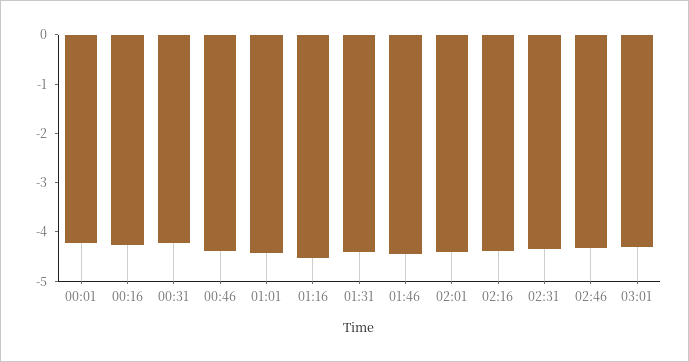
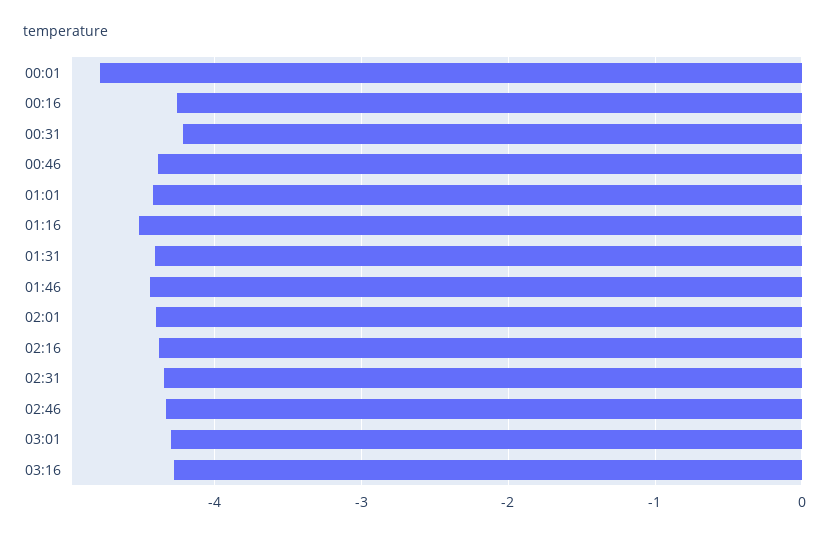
00:01: -4.2 -> -4.8
03:16: none -> -4.3

